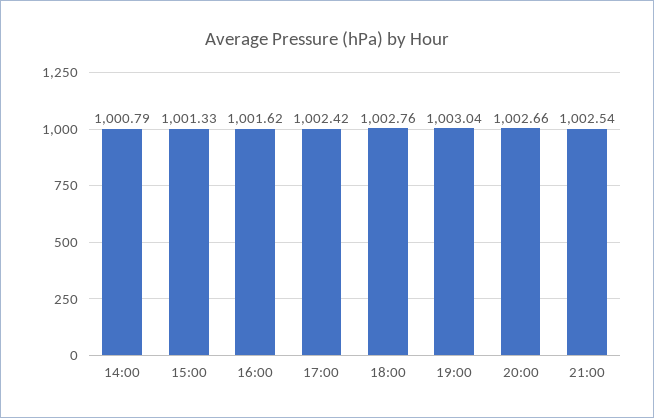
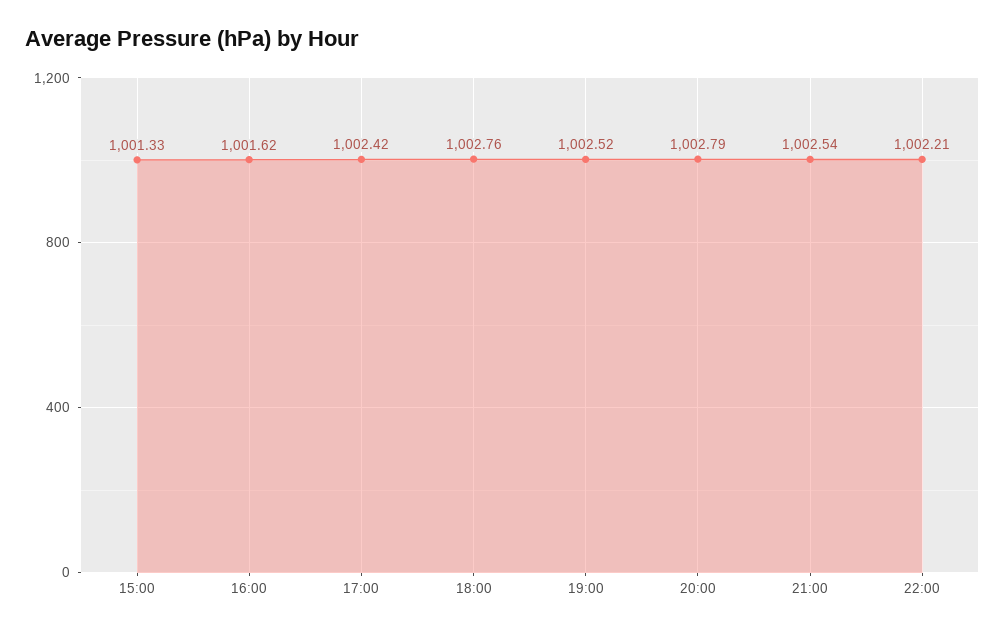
14:00: 1000.79 -> none
19:00: 1003.04 -> 1002.52
20:00: 1002.66 -> 1002.79
22:00: none -> 1002.21

